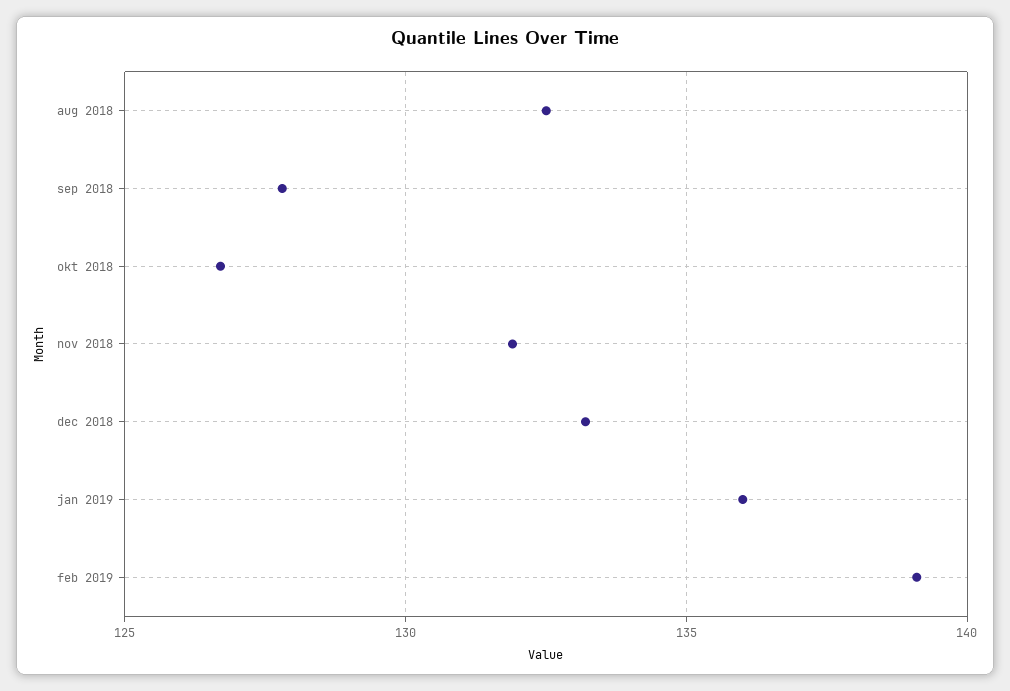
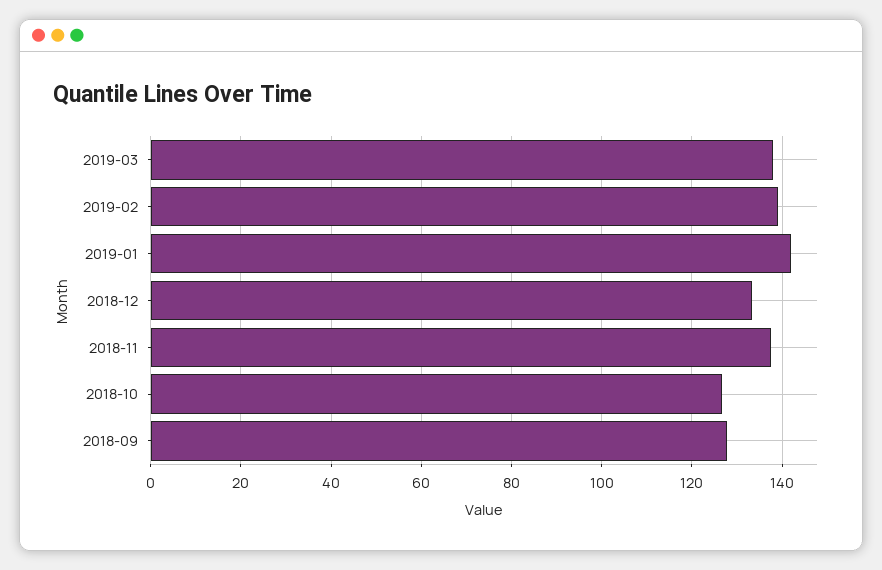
aug 2018: 132.5 -> none
nov 2018: 132 -> 138
jan 2019: 136 -> 142
2019-03: none -> 138

